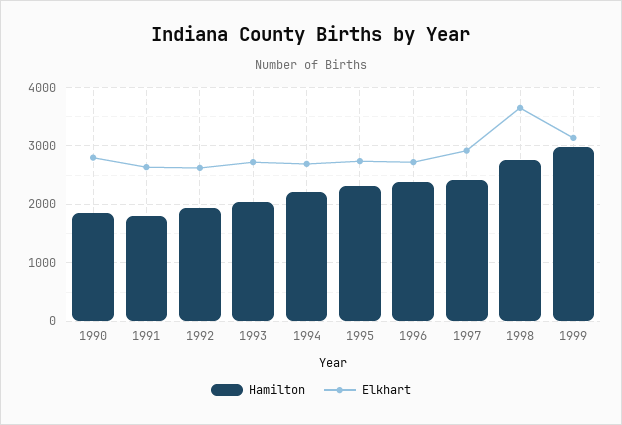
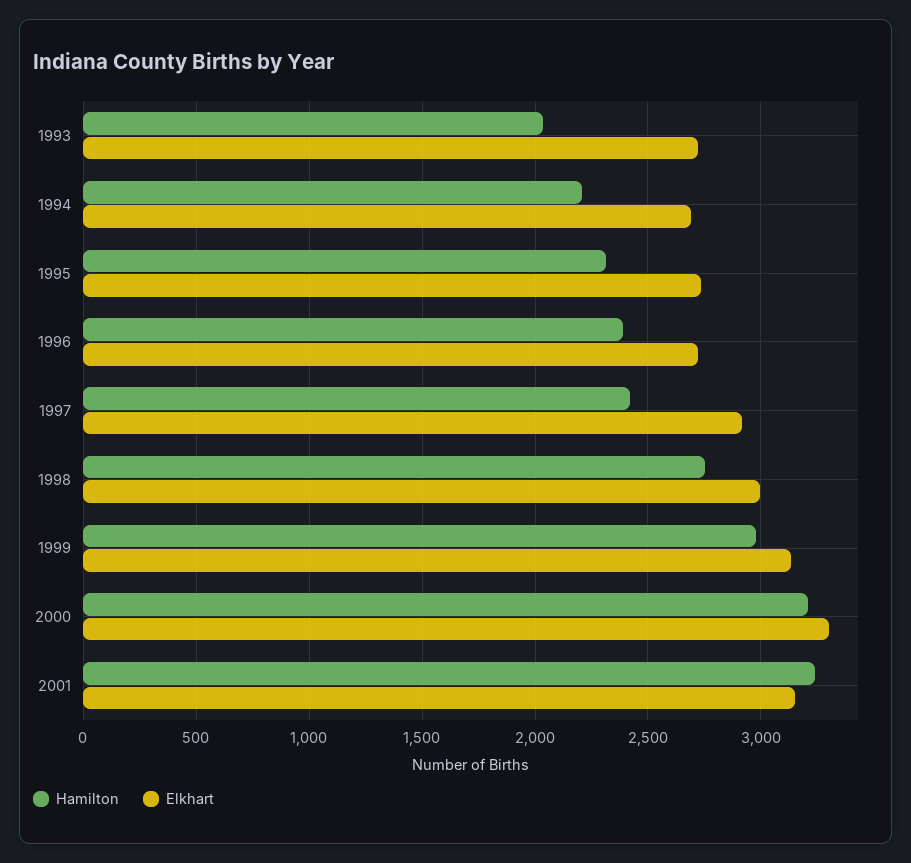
Hamilton, 1990: 1800 -> none
Elkhart, 1990: 2800 -> none
Hamilton, 1991: 1800 -> none
Elkhart, 1991: 2600 -> none
Hamilton, 1992: 2000 -> none
Elkhart, 1992: 2600 -> none
Elkhart, 1998: 3600 -> 3000
Hamilton, 2000: none -> 3200
Elkhart, 2000: none -> 3300
Hamilton, 2001: none -> 3250
Elkhart, 2001: none -> 3150

